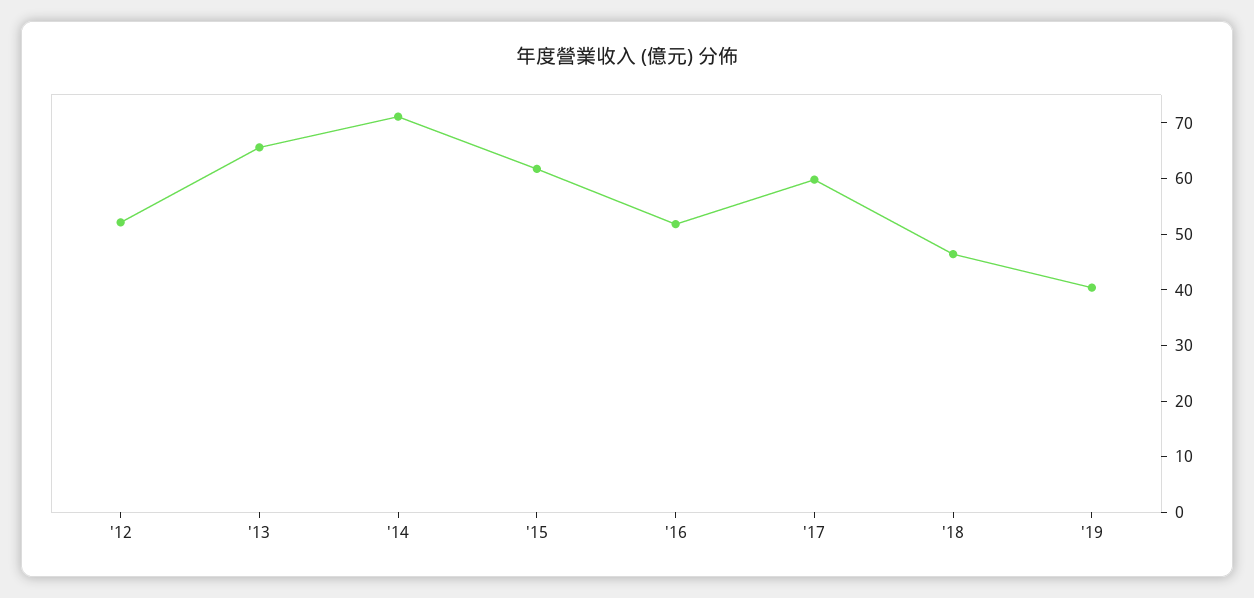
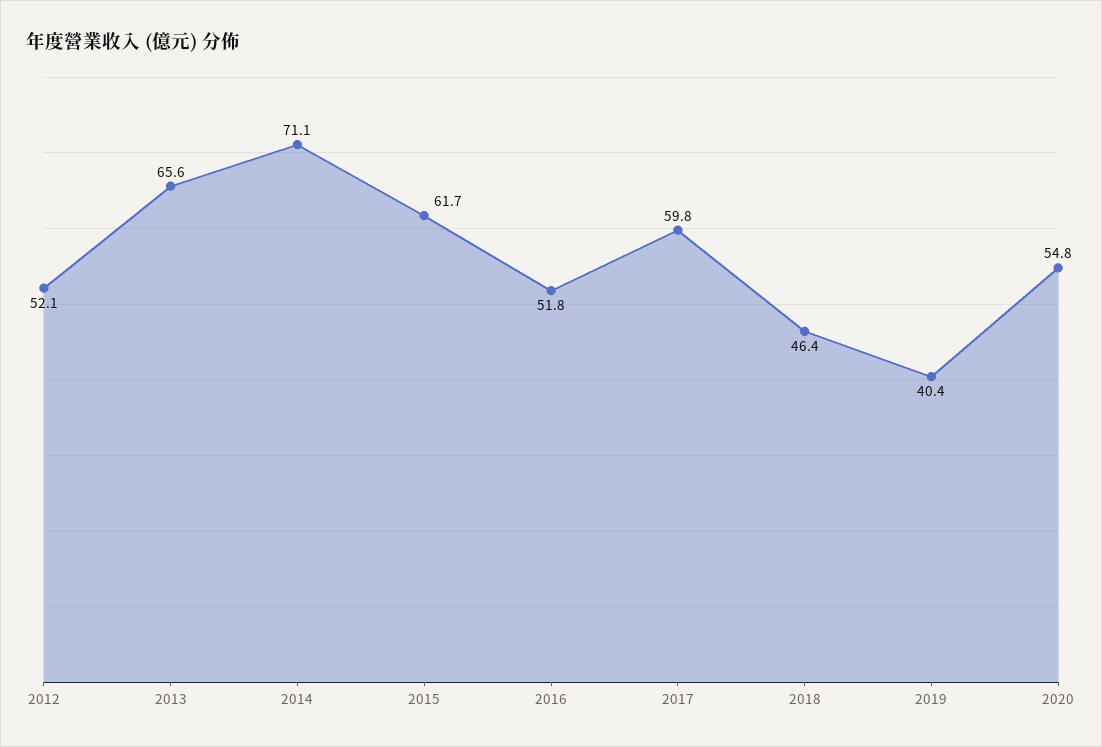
2020: none -> 54.8

